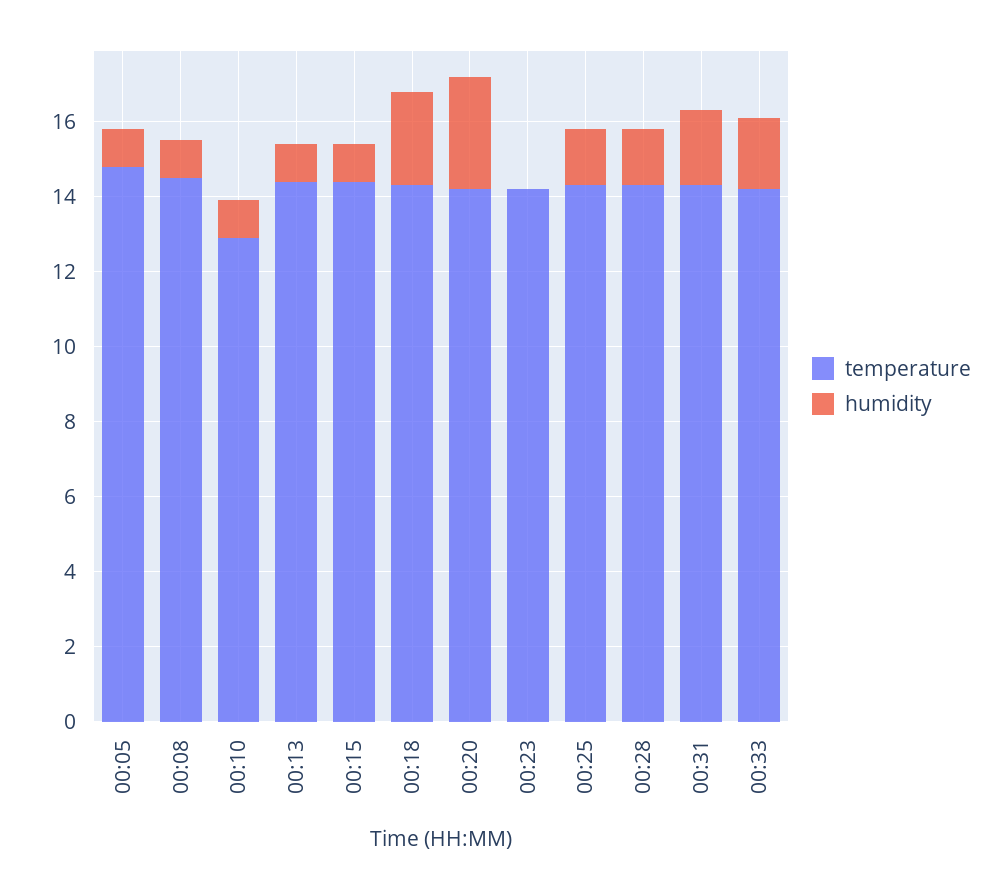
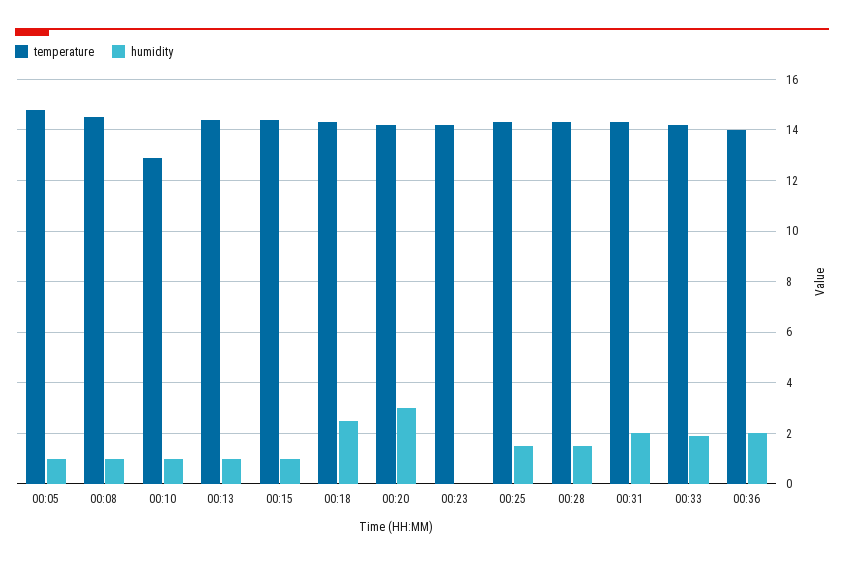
temperature, 00:36: none -> 14
humidity, 00:36: none -> 2

